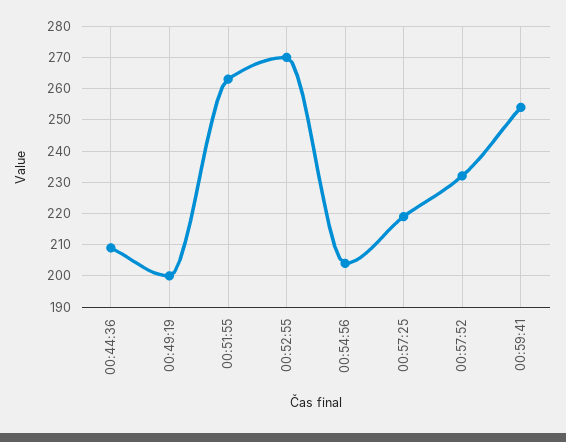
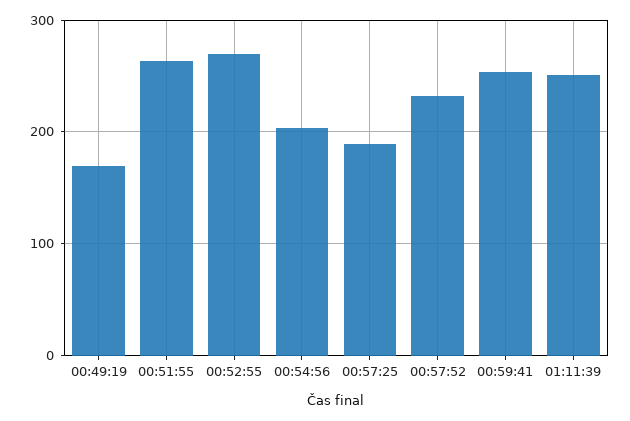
00:44:36: 210 -> none
00:49:19: 200 -> 170
00:57:25: 220 -> 190
01:11:39: none -> 250

